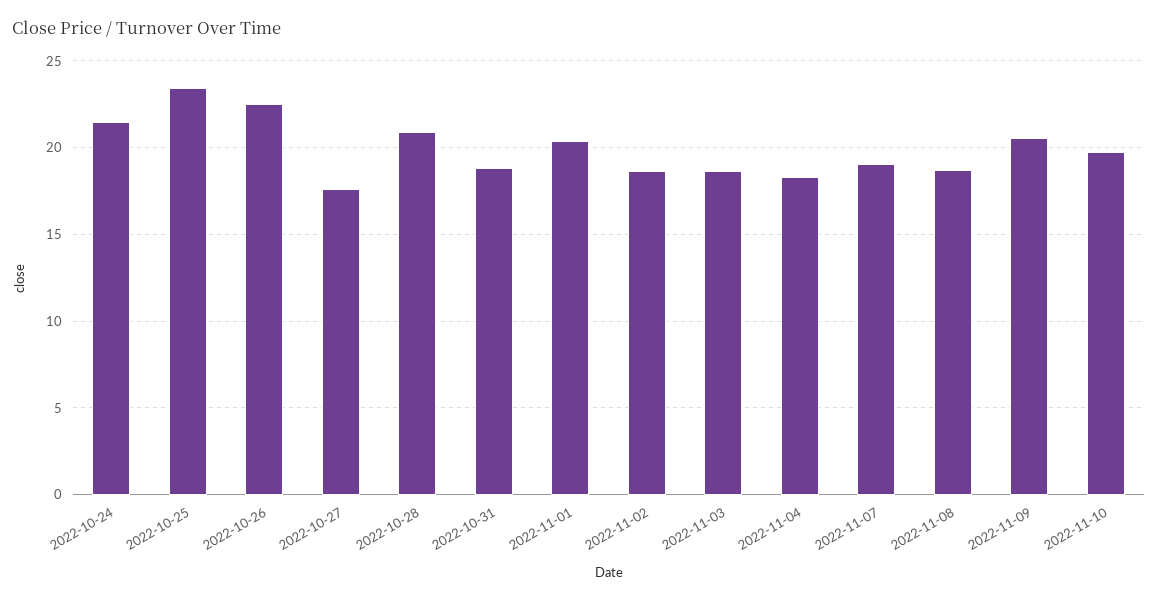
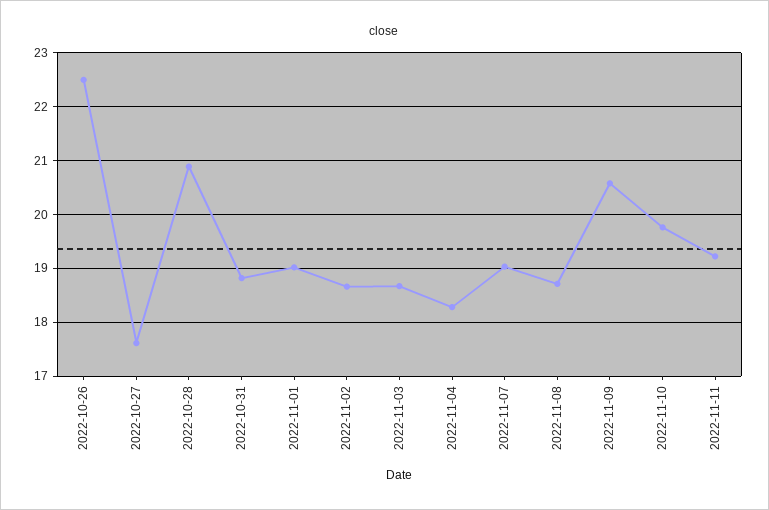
2022-10-24: 21.5 -> none
2022-10-25: 23.5 -> none
2022-11-01: 20.5 -> 19
2022-11-11: none -> 19.2

